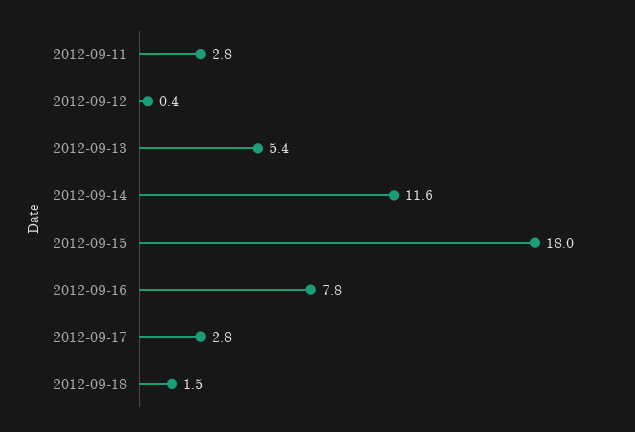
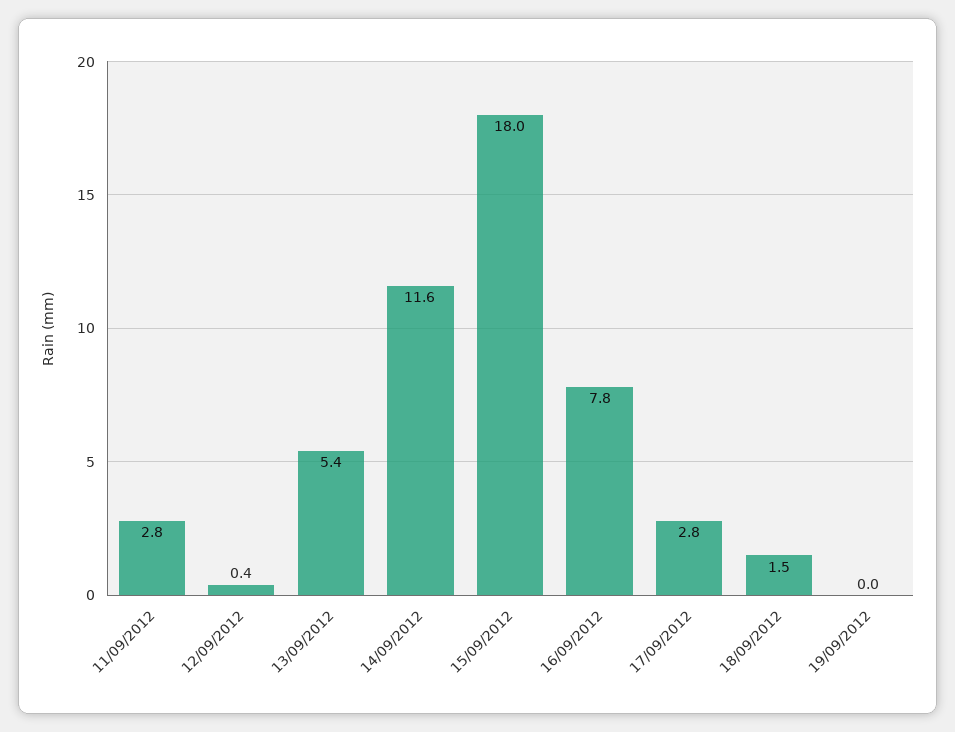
19/09/2012: none -> 0

